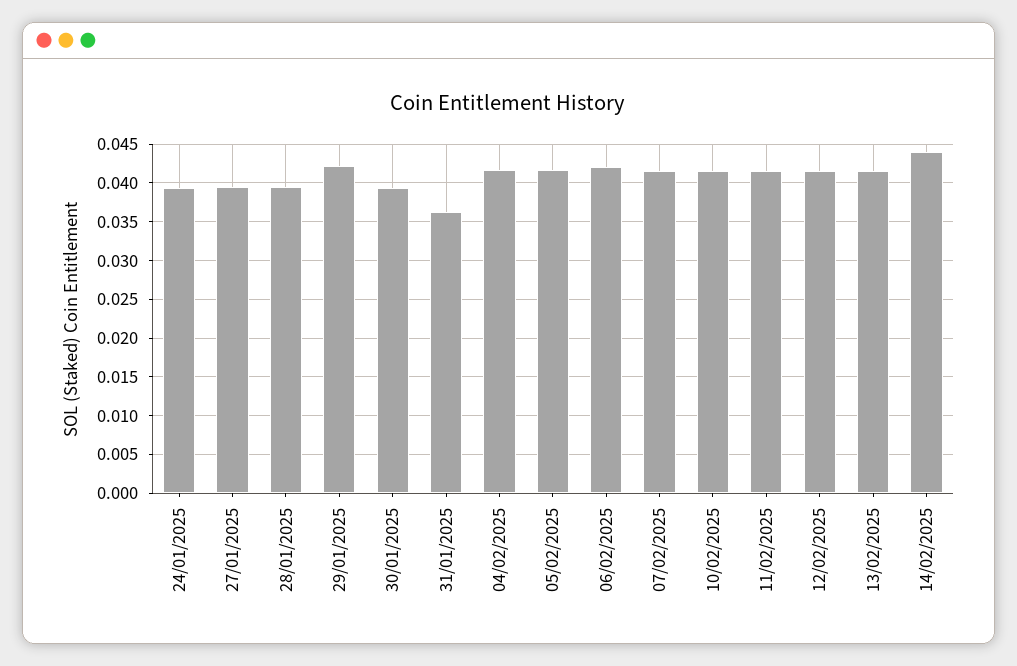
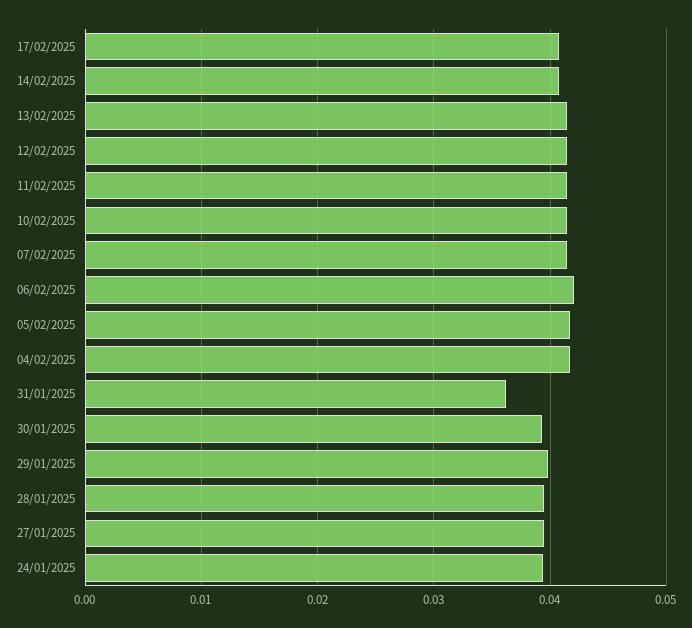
29/01/2025: 0.042 -> 0.04
14/02/2025: 0.044 -> 0.041
17/02/2025: none -> 0.041

